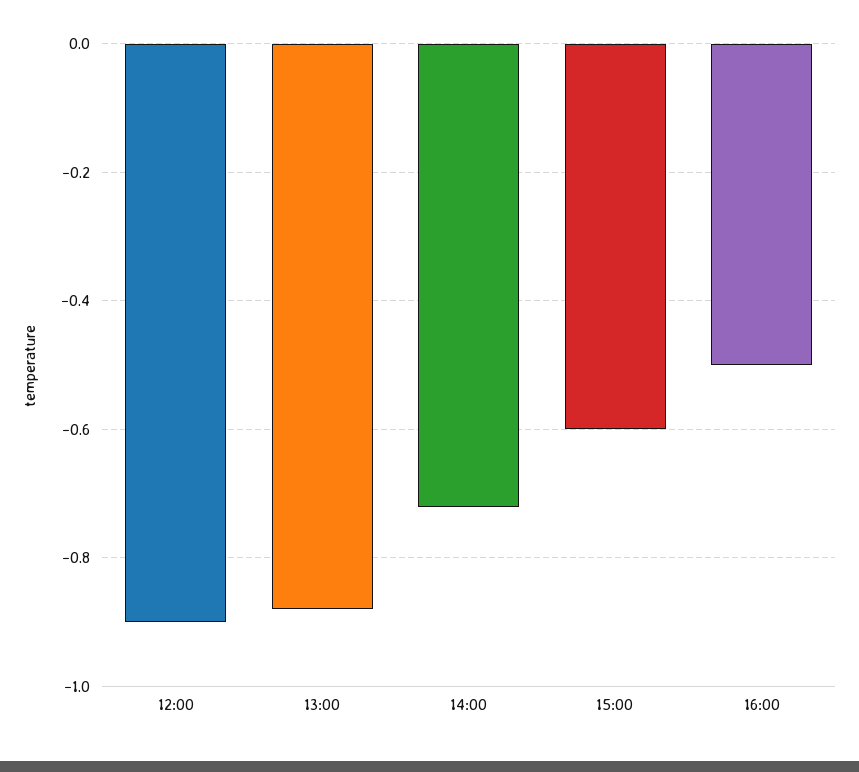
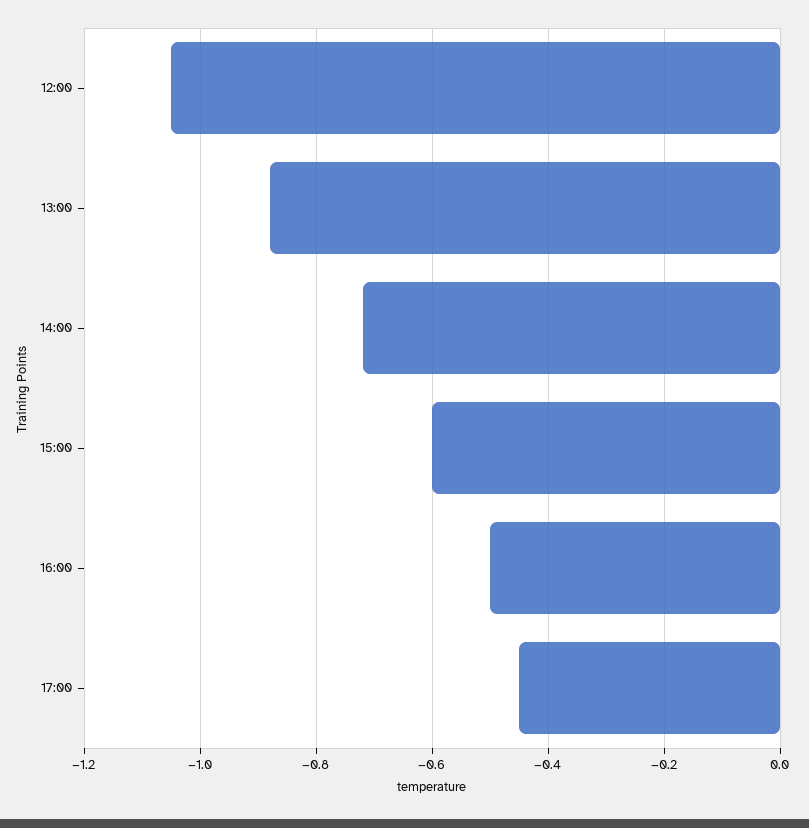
12:00: -0.9 -> -1.05
17:00: none -> -0.45

